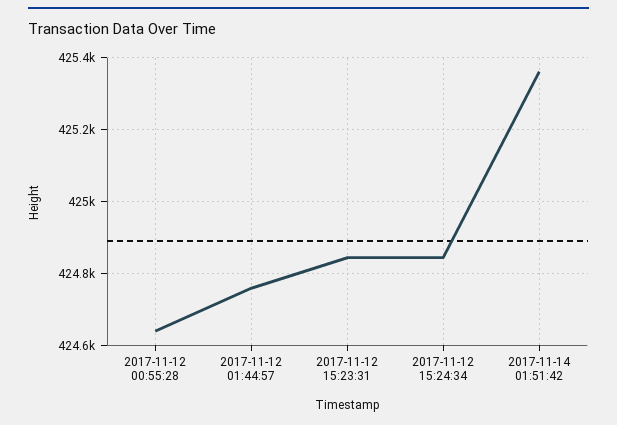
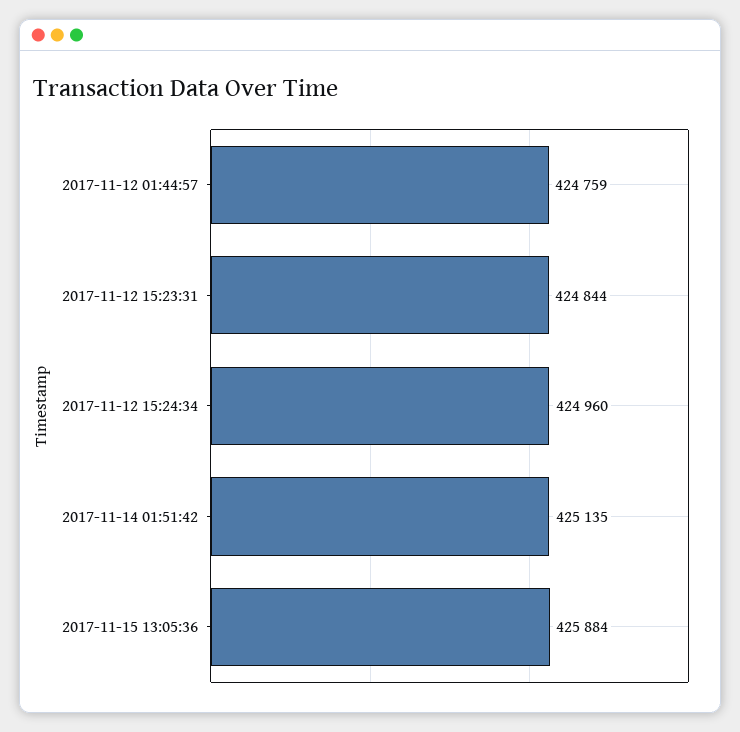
2017-11-12 00:55:28: 424640 -> none
2017-11-12 15:24:34: 424840 -> 424960
2017-11-14 01:51:42: 425360 -> 425135
2017-11-15 13:05:36: none -> 425884

